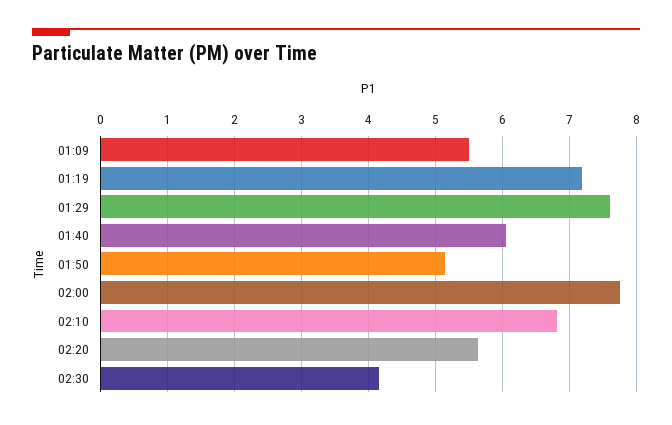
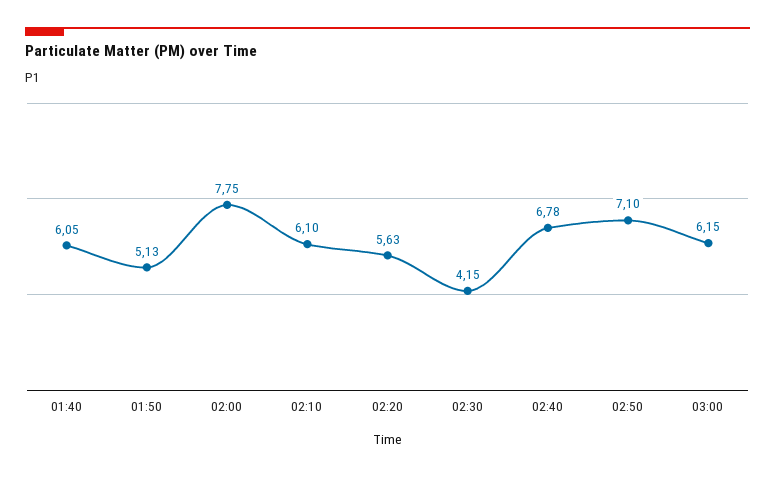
01:09: 5.5 -> none
01:19: 7.2 -> none
01:29: 7.6 -> none
02:10: 6.8 -> 6.1
02:40: none -> 6.78
02:50: none -> 7.1
03:00: none -> 6.15

